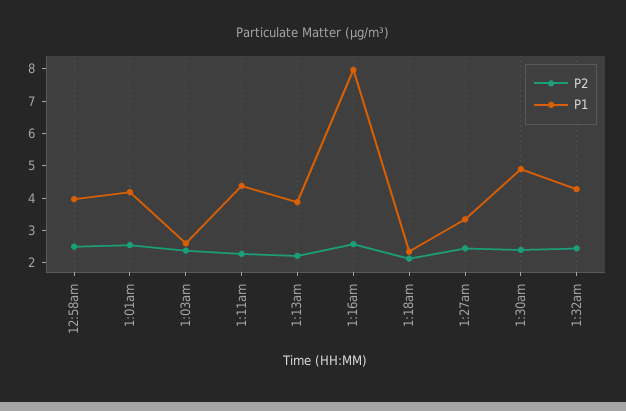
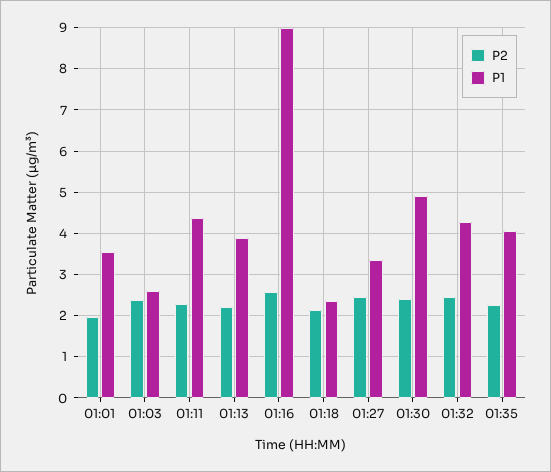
P2, 12:58am: 2.5 -> none
P1, 12:58am: 4 -> none
P2, 1:01am: 2.5 -> 2
P1, 1:01am: 4.25 -> 3.6
P1, 1:16am: 8 -> 9
P2, 01:35: none -> 2.2
P1, 01:35: none -> 4

